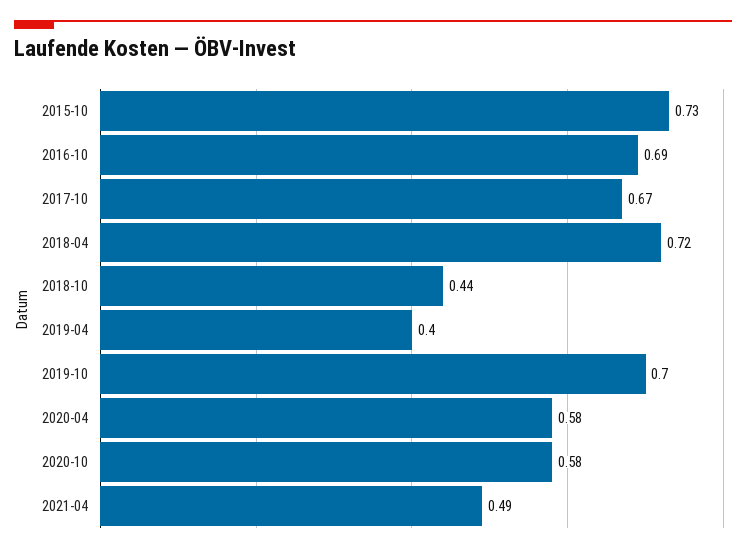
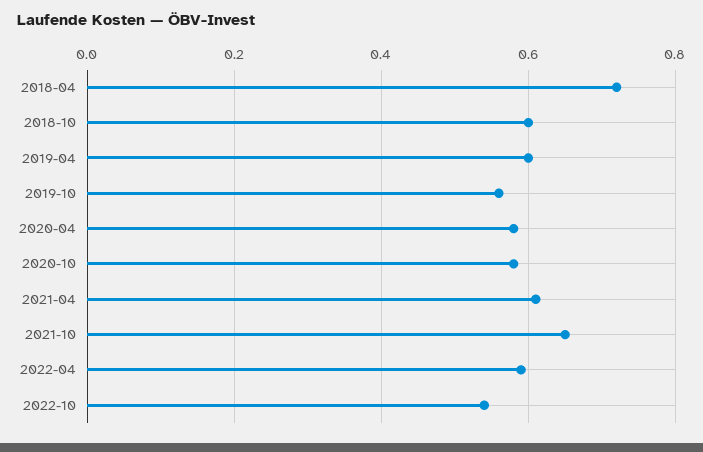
2015-10: 0.73 -> none
2016-10: 0.69 -> none
2017-10: 0.67 -> none
2018-10: 0.44 -> 0.6
2019-04: 0.4 -> 0.6
2019-10: 0.7 -> 0.55
2021-04: 0.49 -> 0.6
2021-10: none -> 0.65
2022-04: none -> 0.6
2022-10: none -> 0.55

